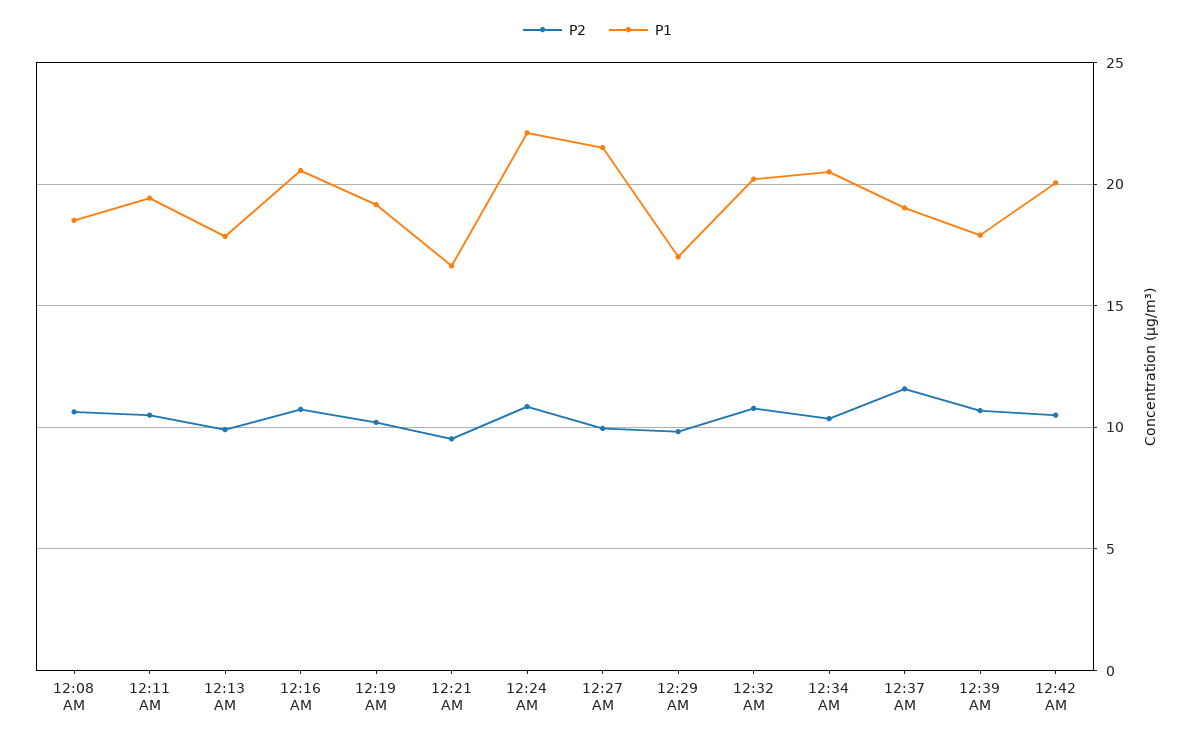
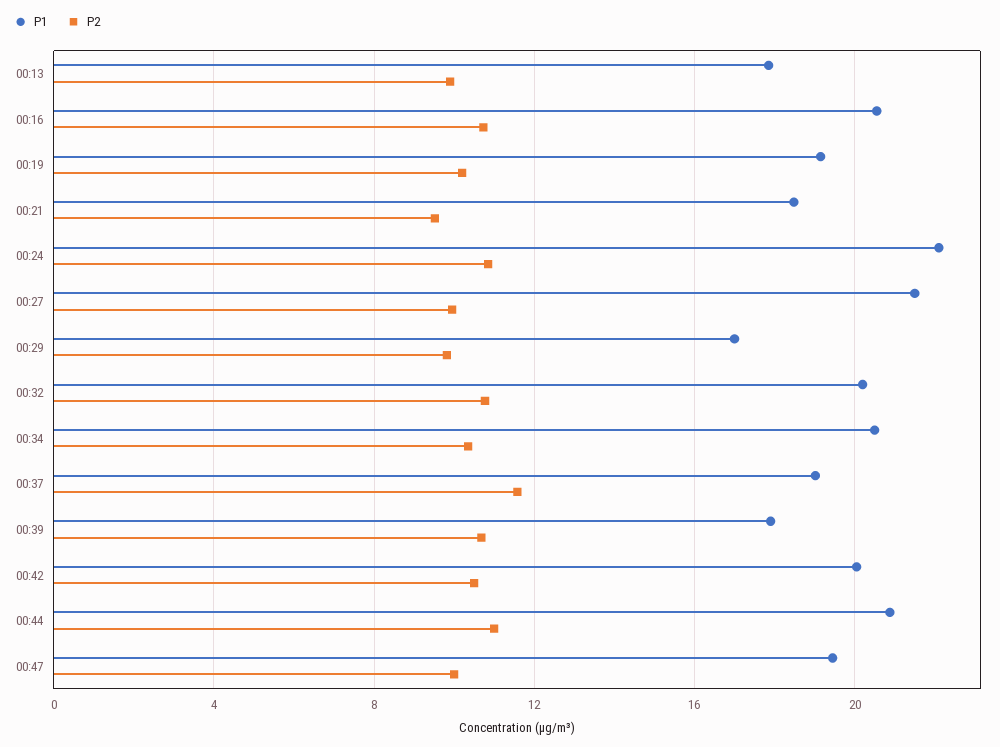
P2, 12:08 AM: 10.5 -> none
P1, 12:08 AM: 18.5 -> none
P2, 12:11 AM: 10.5 -> none
P1, 12:11 AM: 19.5 -> none
P1, 12:21 AM: 16.5 -> 18.5
P1, 00:44: none -> 21
P2, 00:44: none -> 11
P1, 00:47: none -> 19.5
P2, 00:47: none -> 10

